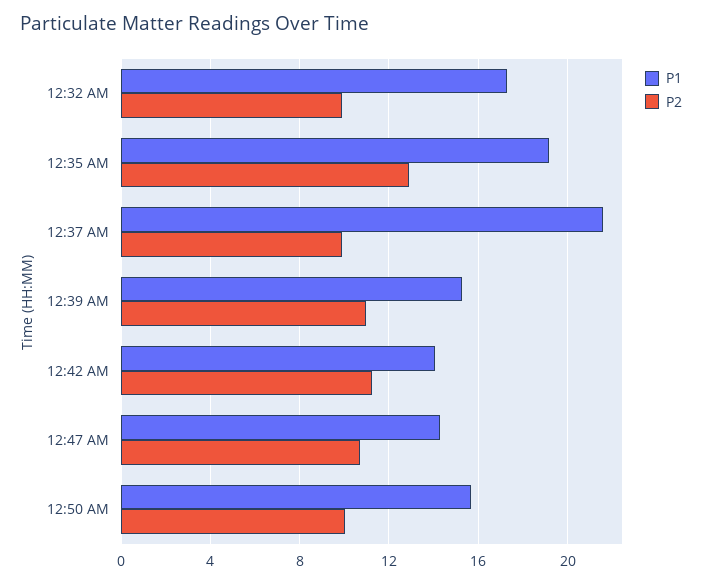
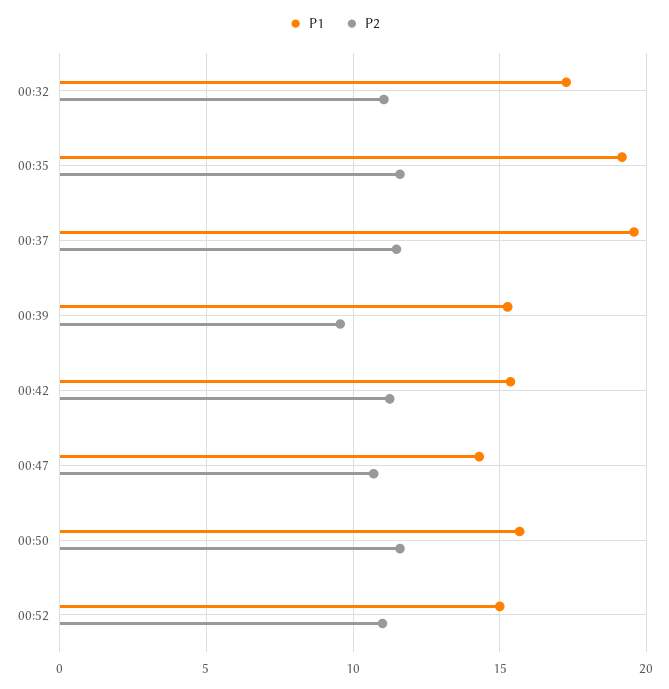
P2, 12:32 AM: 10 -> 11
P2, 12:35 AM: 13 -> 11.5
P1, 12:37 AM: 21.5 -> 19.5
P2, 12:37 AM: 10 -> 11.5
P2, 12:39 AM: 11 -> 9.5
P1, 12:42 AM: 14 -> 15.5
P2, 12:50 AM: 10 -> 11.5
P1, 00:52: none -> 15
P2, 00:52: none -> 11

